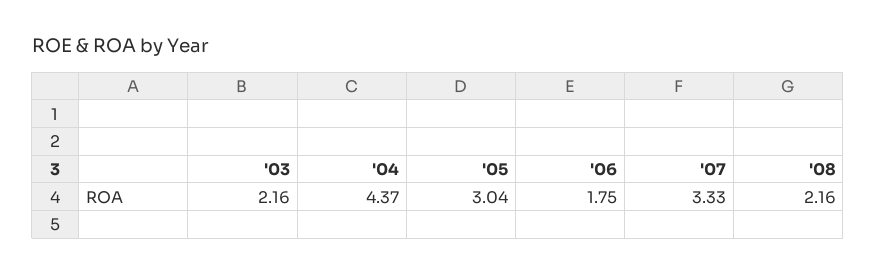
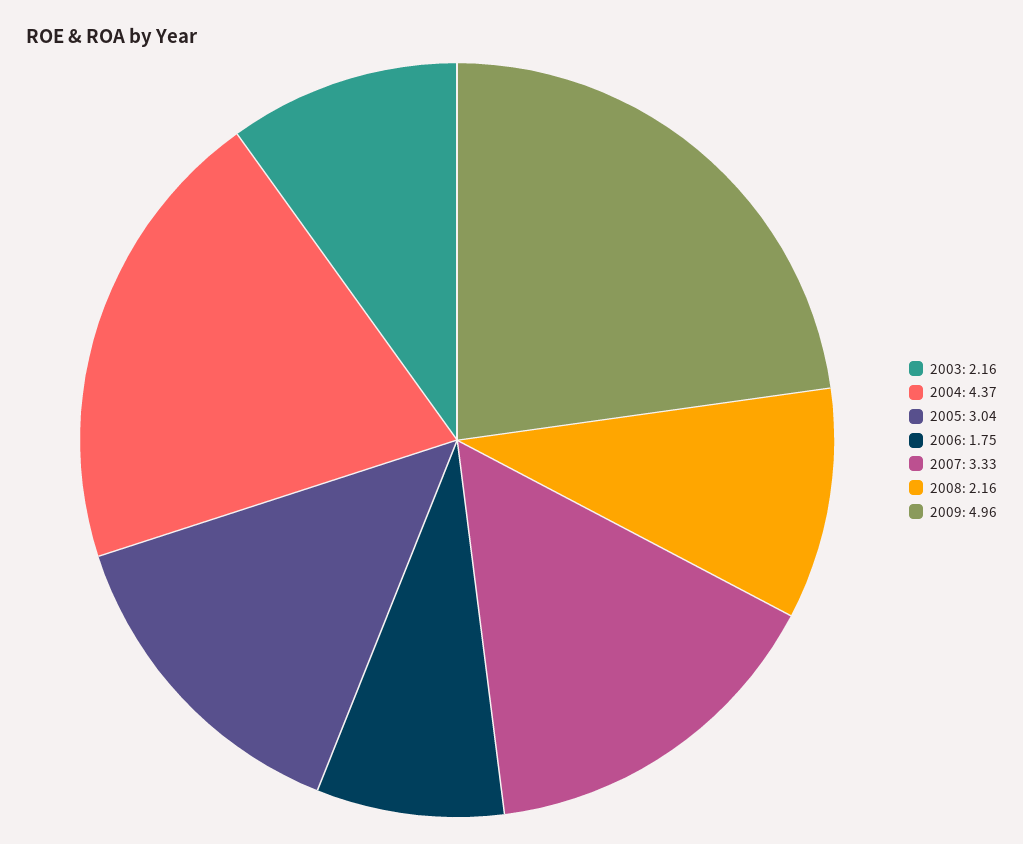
2009: none -> 4.96

